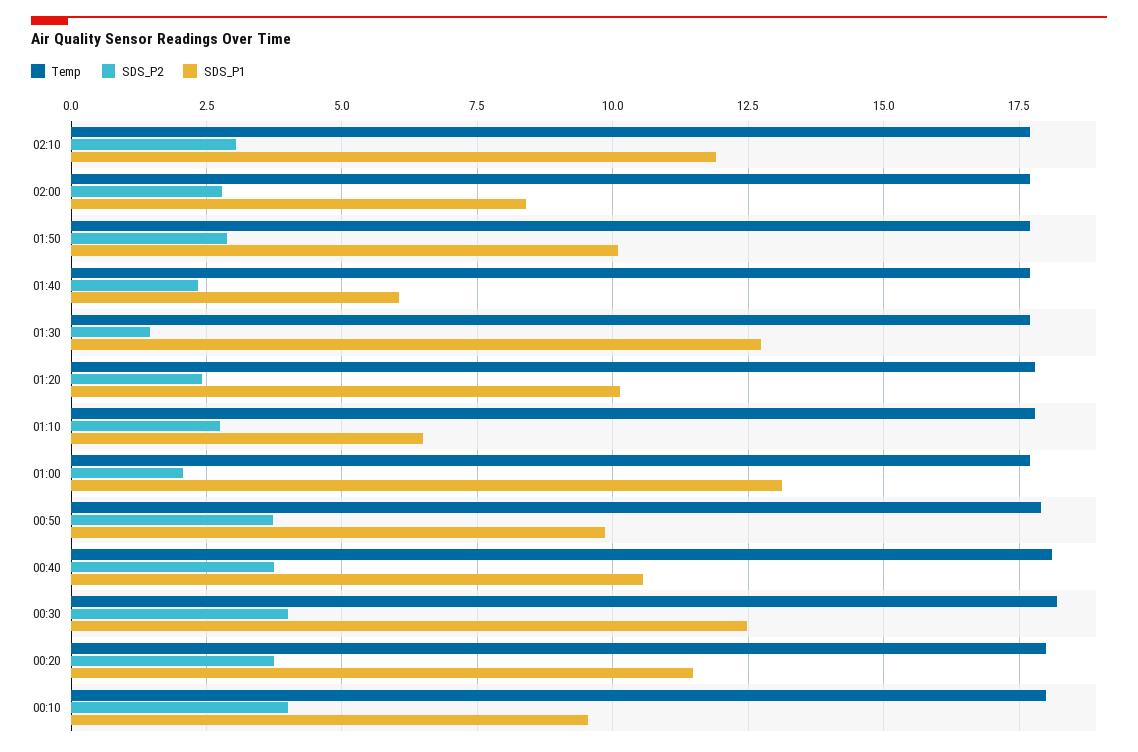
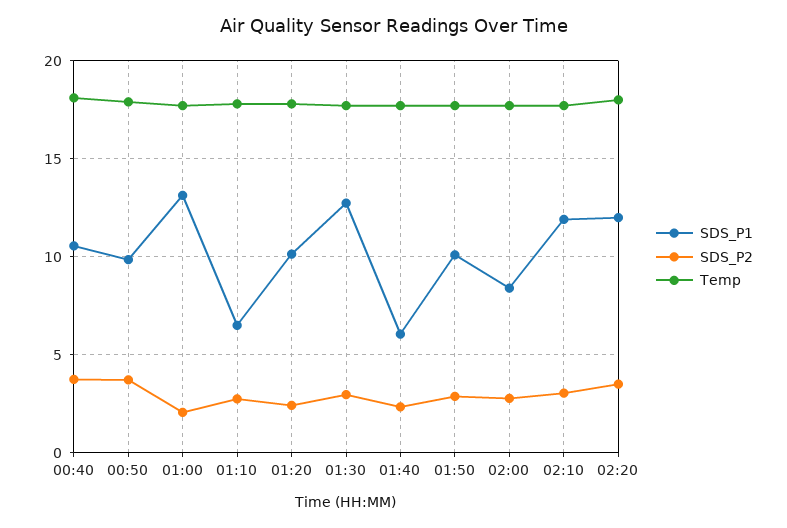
SDS_P2, 01:30: 1.5 -> 3
Temp, 00:30: 18.25 -> none
SDS_P2, 00:30: 4 -> none
SDS_P1, 00:30: 12.5 -> none
Temp, 00:20: 18 -> none
SDS_P2, 00:20: 3.75 -> none
SDS_P1, 00:20: 11.5 -> none
Temp, 00:10: 18 -> none
SDS_P2, 00:10: 4 -> none
SDS_P1, 00:10: 9.5 -> none
SDS_P1, 02:20: none -> 12
SDS_P2, 02:20: none -> 3.5
Temp, 02:20: none -> 18

